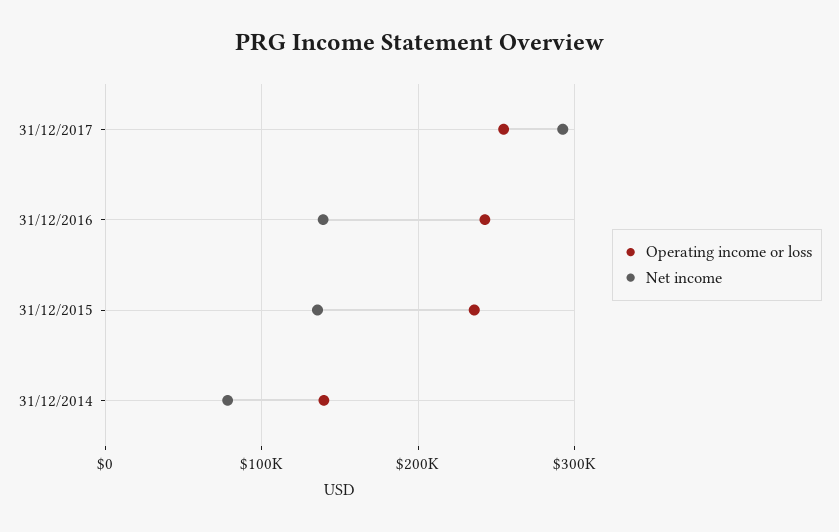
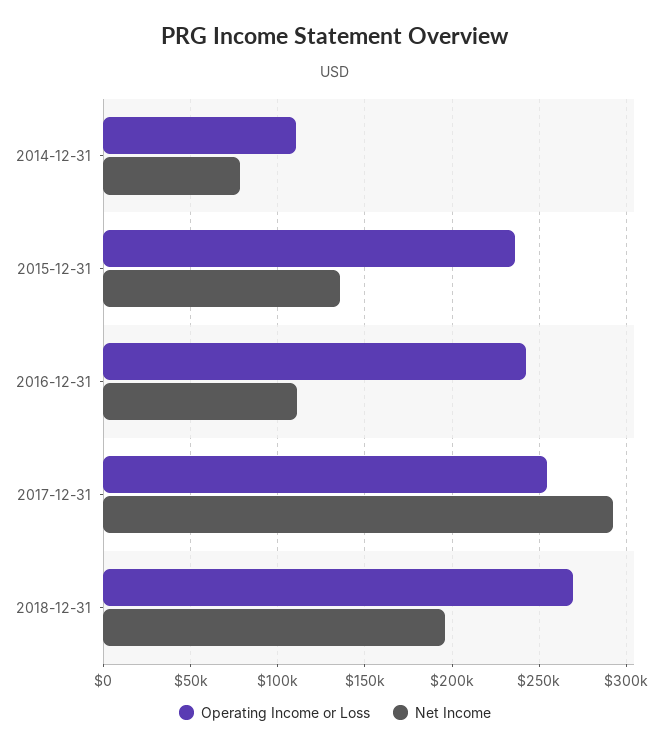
Net income, 31/12/2016: 140000 -> 110000
Operating income or loss, 31/12/2014: 140000 -> 110000
Operating income or loss, 2018-12-31: none -> 270000
Net income, 2018-12-31: none -> 195000

